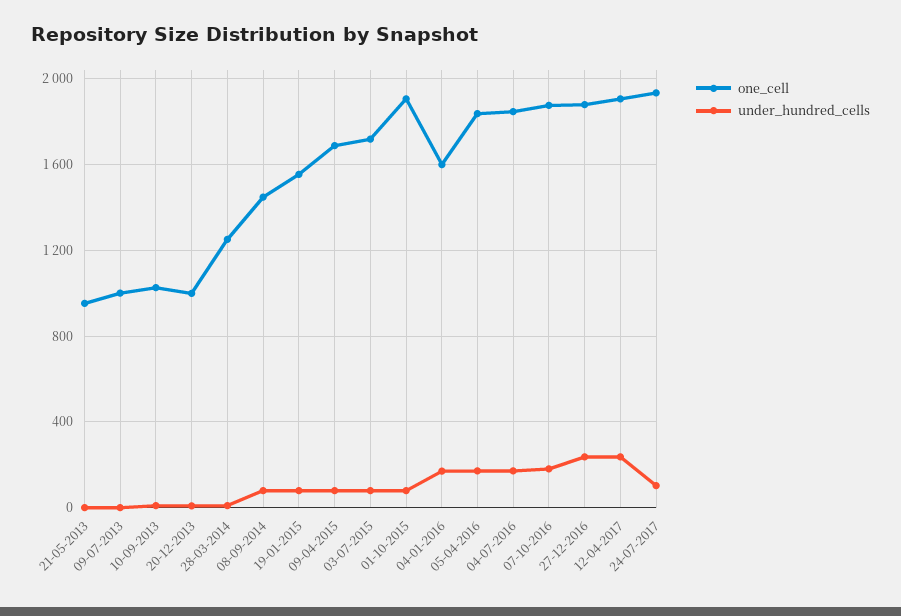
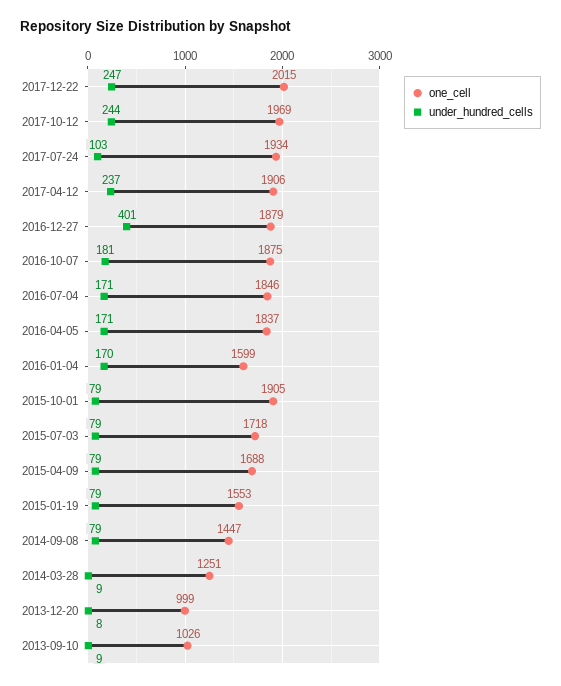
one_cell, 21-05-2013: 950 -> none
under_hundred_cells, 21-05-2013: 0 -> none
one_cell, 09-07-2013: 1000 -> none
under_hundred_cells, 09-07-2013: 0 -> none
under_hundred_cells, 27-12-2016: 250 -> 401
one_cell, 2017-12-22: none -> 2015
under_hundred_cells, 2017-12-22: none -> 247
one_cell, 2017-10-12: none -> 1969
under_hundred_cells, 2017-10-12: none -> 244

